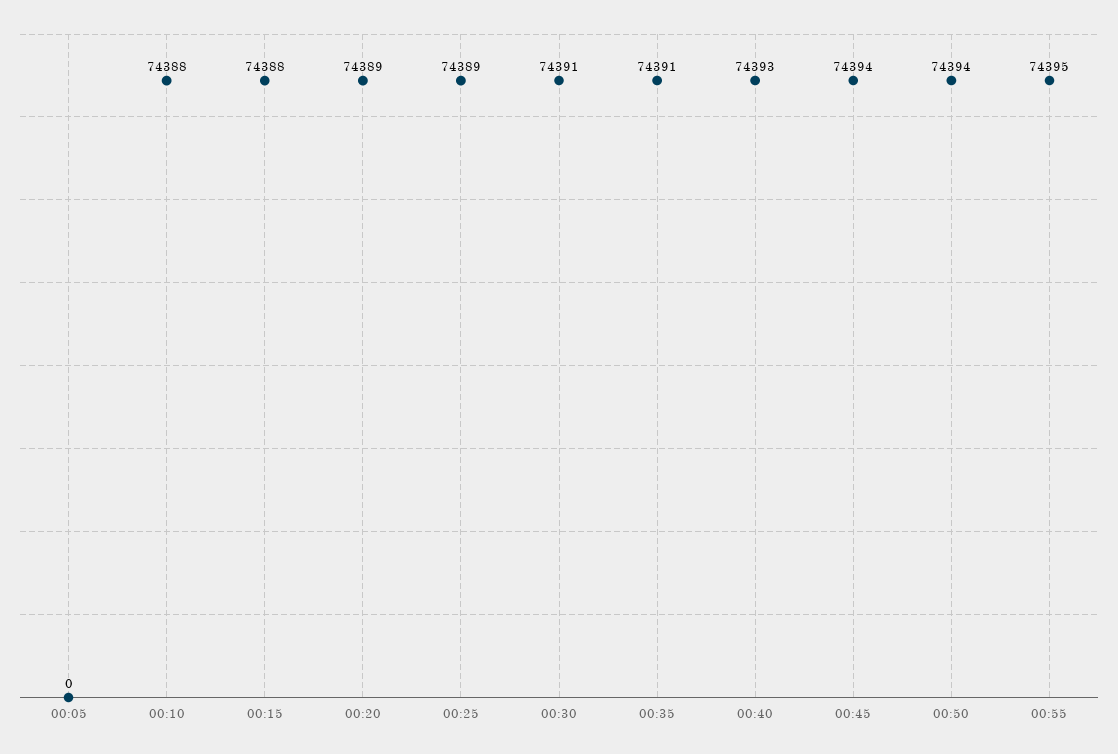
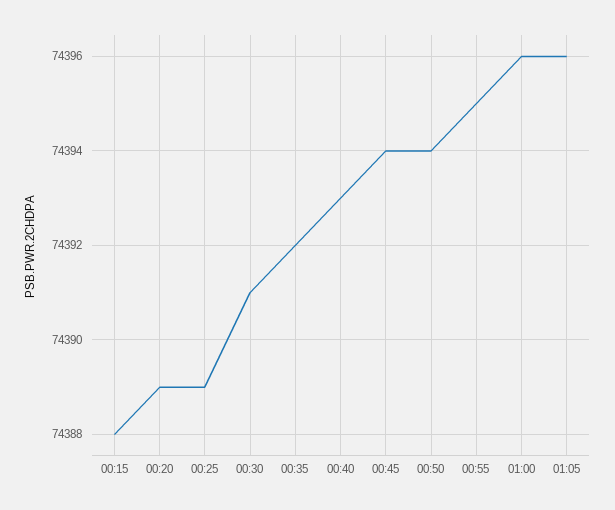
00:05: 0 -> none
00:10: 74388 -> none
00:35: 74391 -> 74392
01:00: none -> 74396
01:05: none -> 74396

